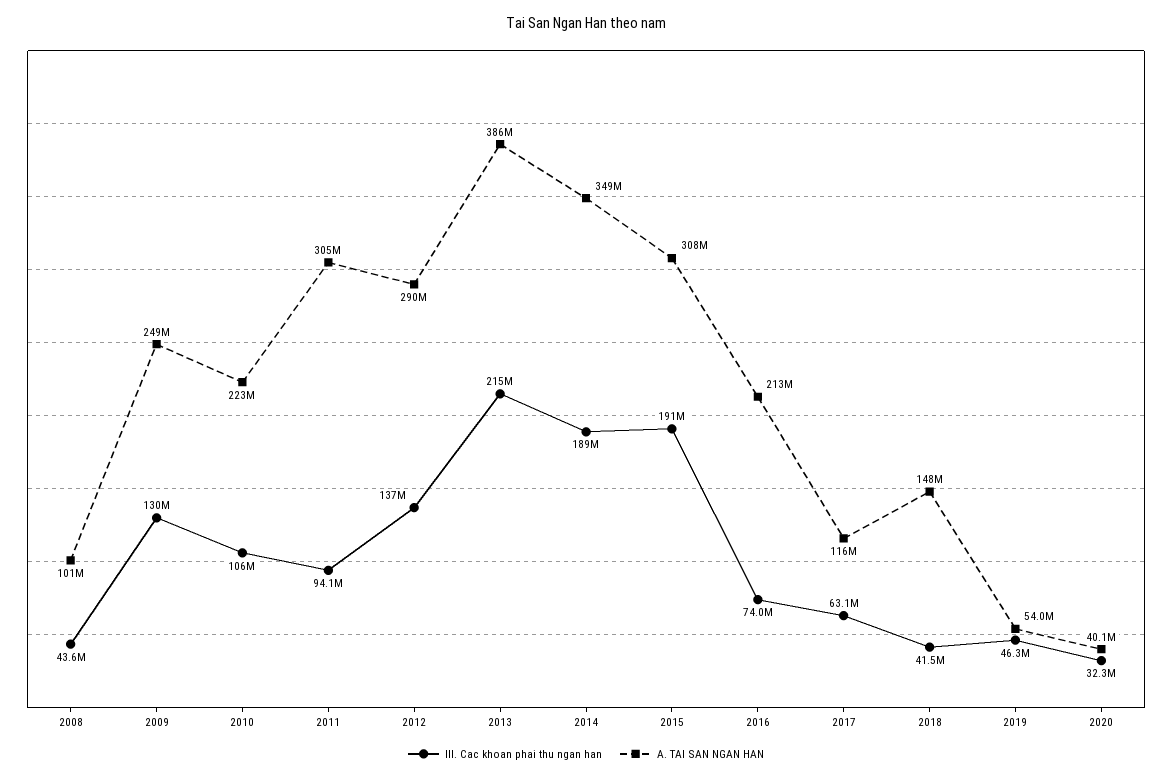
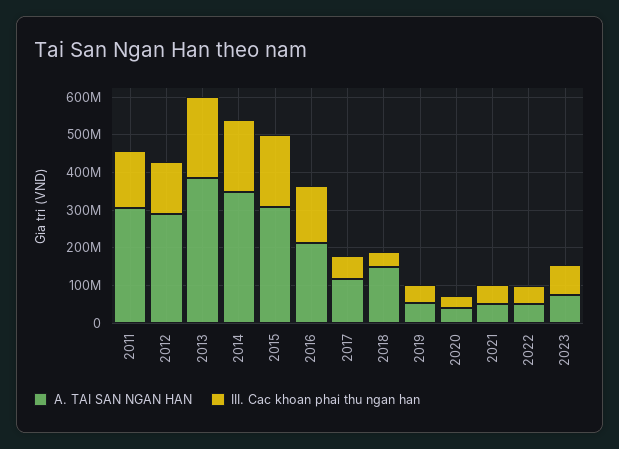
III. Cac khoan phai thu ngan han, 2008: 43600000 -> none
A. TAI SAN NGAN HAN, 2008: 101000000 -> none
III. Cac khoan phai thu ngan han, 2009: 130000000 -> none
A. TAI SAN NGAN HAN, 2009: 249000000 -> none
III. Cac khoan phai thu ngan han, 2010: 106000000 -> none
A. TAI SAN NGAN HAN, 2010: 223000000 -> none
III. Cac khoan phai thu ngan han, 2011: 94100000 -> 150000000
III. Cac khoan phai thu ngan han, 2016: 74000000 -> 150000000
A. TAI SAN NGAN HAN, 2021: none -> 50000000
III. Cac khoan phai thu ngan han, 2021: none -> 50000000
A. TAI SAN NGAN HAN, 2022: none -> 50000000
III. Cac khoan phai thu ngan han, 2022: none -> 50000000
A. TAI SAN NGAN HAN, 2023: none -> 75000000
III. Cac khoan phai thu ngan han, 2023: none -> 75000000

